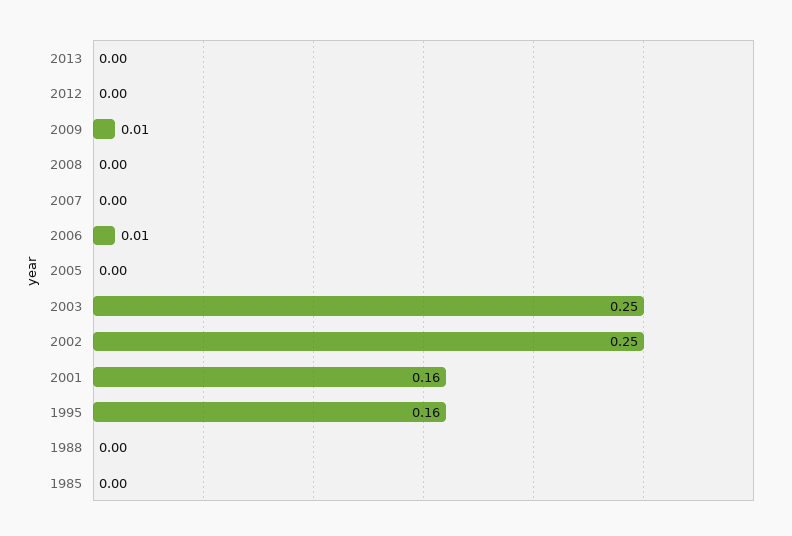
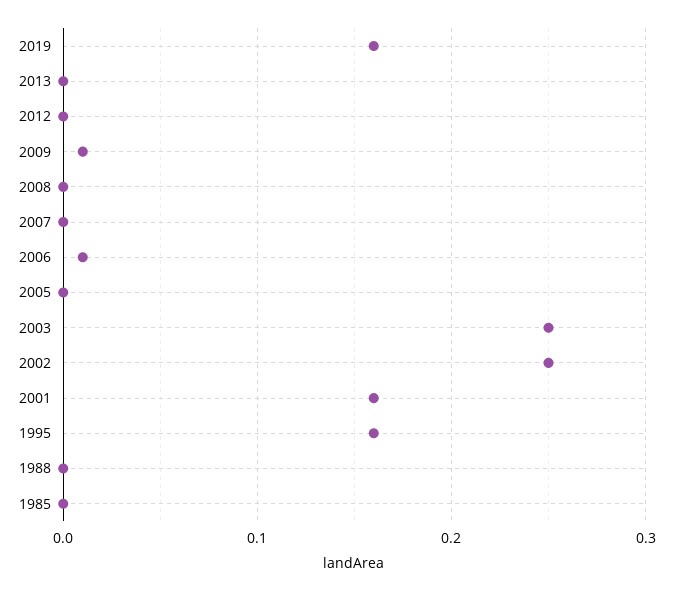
2019: none -> 0.16

